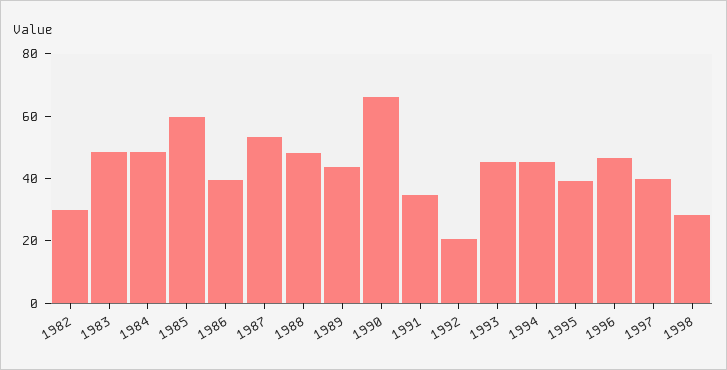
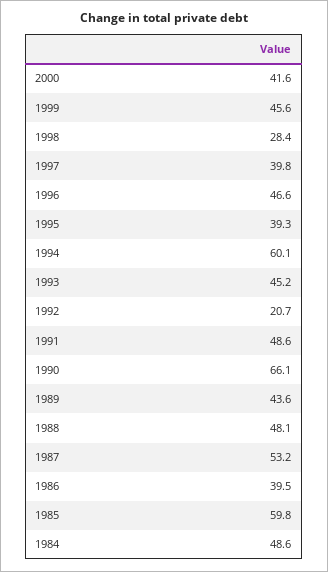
1982: 30 -> none
1983: 50 -> none
1991: 35 -> 48.6
1994: 45 -> 60.1
2000: none -> 41.6
1999: none -> 45.6

